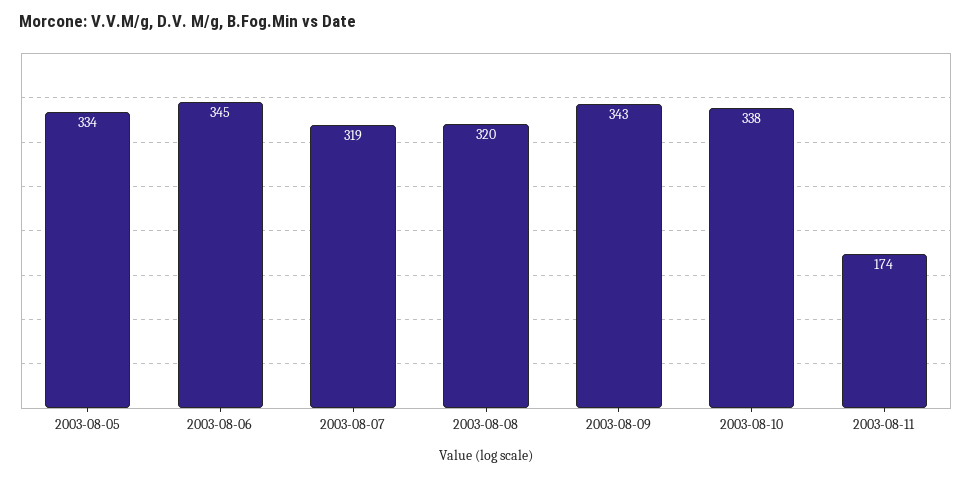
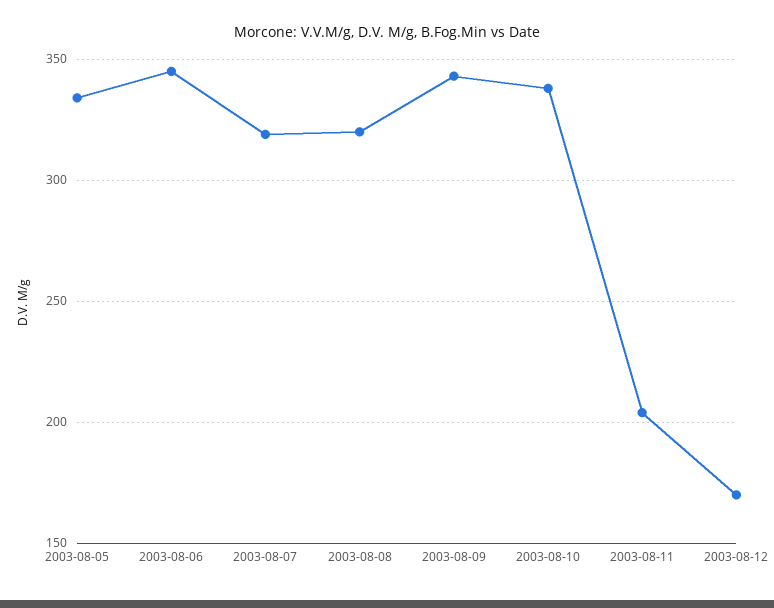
2003-08-11: 174 -> 205
2003-08-12: none -> 170

